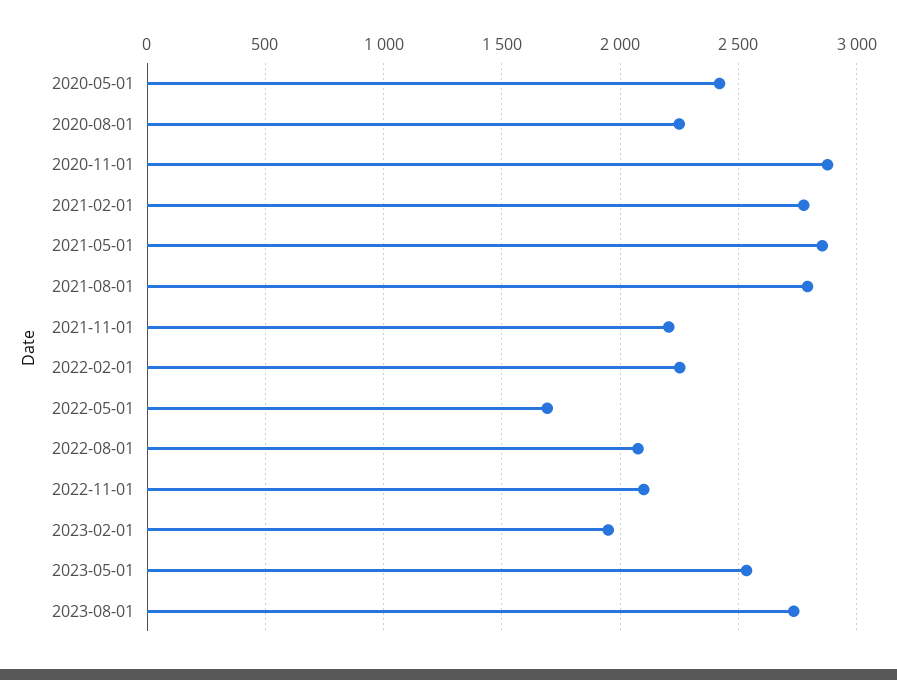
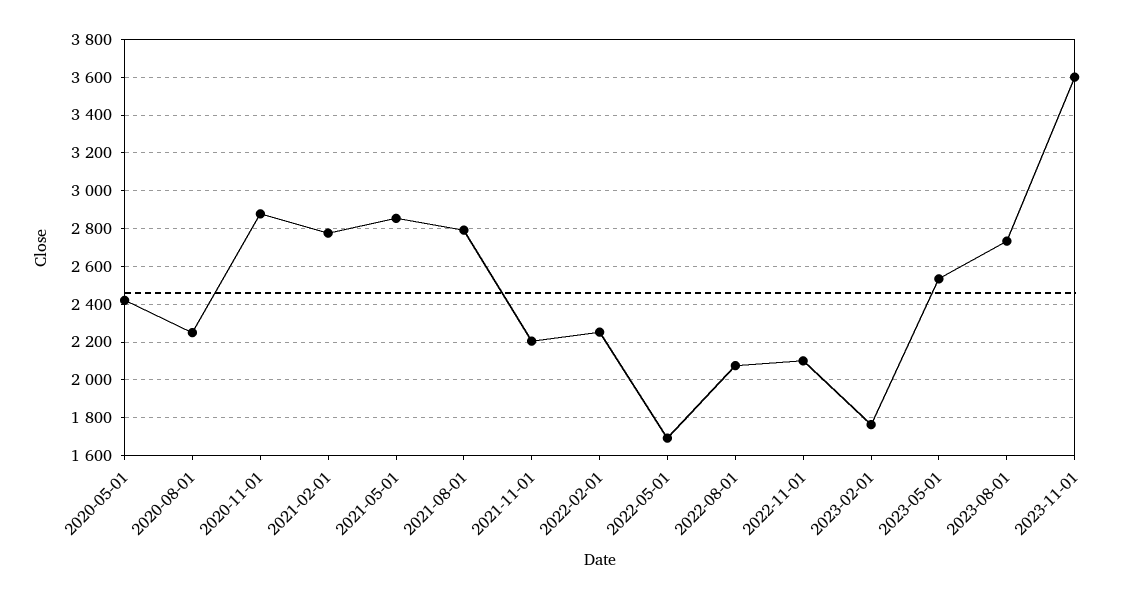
2023-02-01: 1950 -> 1750
2023-11-01: none -> 3600

